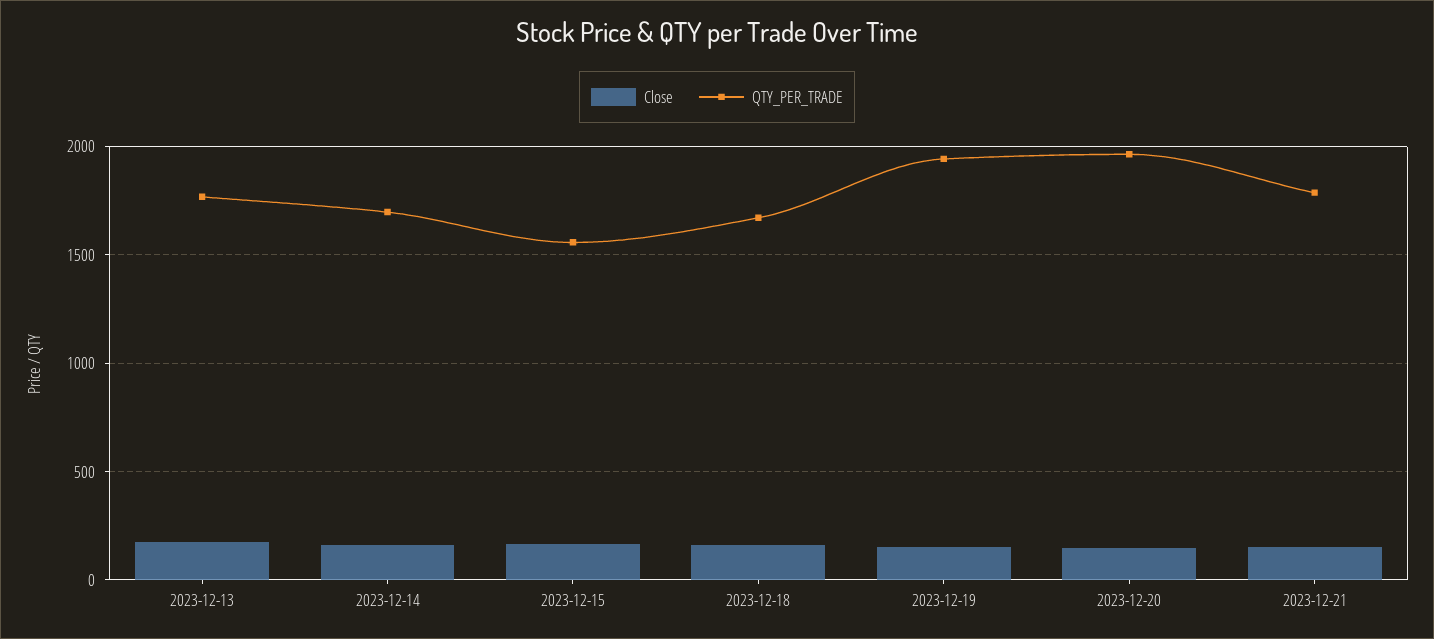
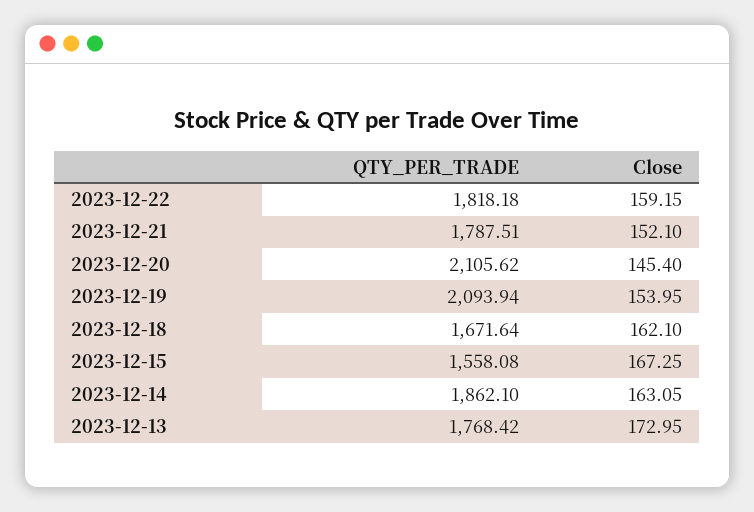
QTY_PER_TRADE, 2023-12-14: 1700 -> 1862.1
QTY_PER_TRADE, 2023-12-19: 1950 -> 2093.94
QTY_PER_TRADE, 2023-12-20: 1950 -> 2105.62
QTY_PER_TRADE, 2023-12-22: none -> 1818.18
Close, 2023-12-22: none -> 159.15

